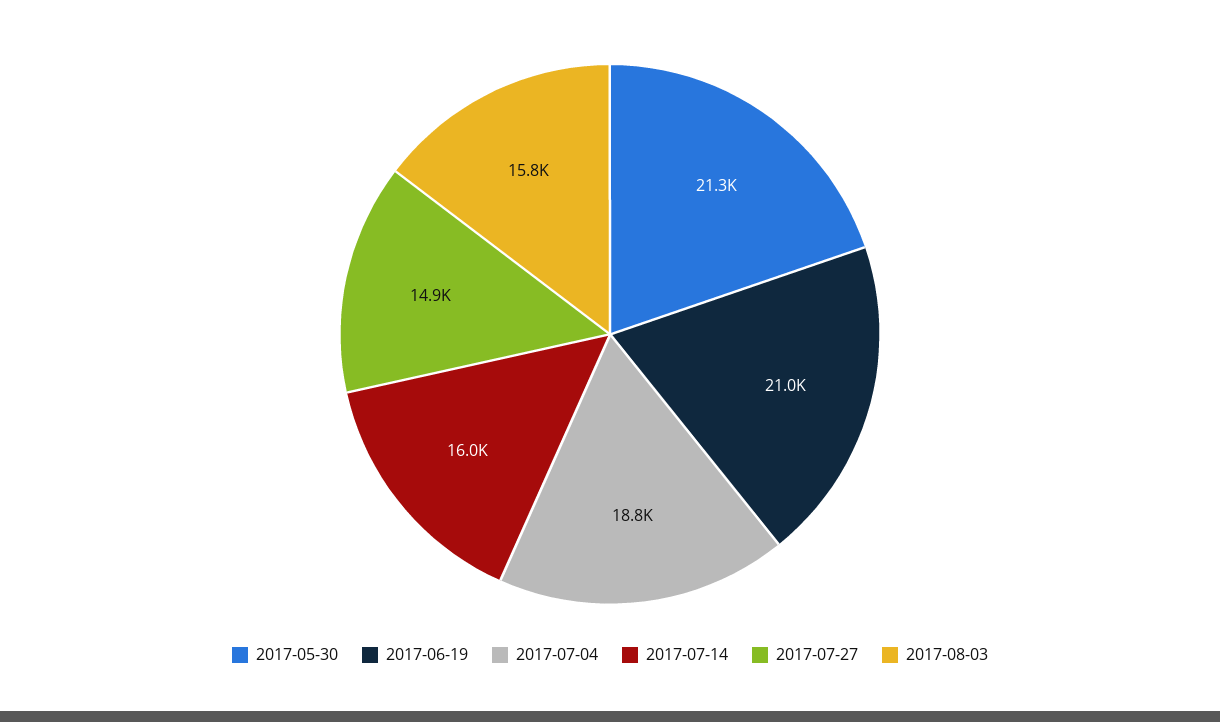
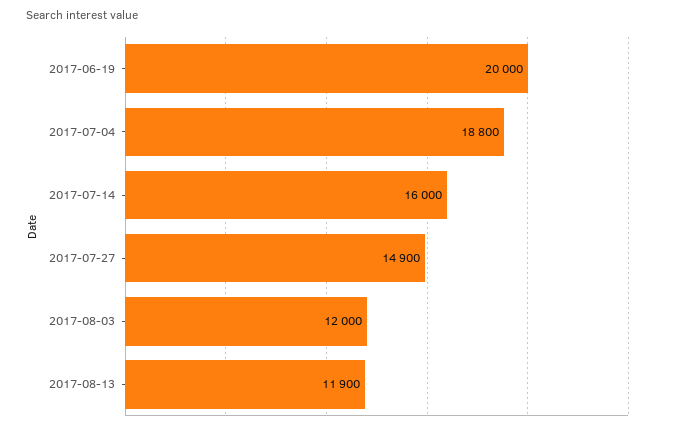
2017-05-30: 21300 -> none
2017-06-19: 21000 -> 20000
2017-08-03: 15800 -> 12000
2017-08-13: none -> 11900

